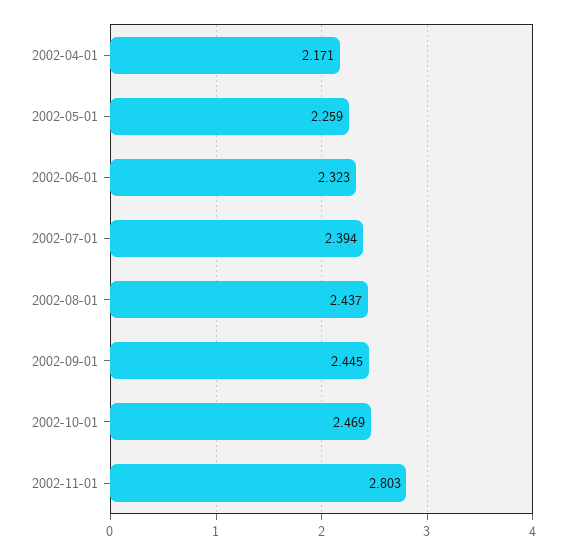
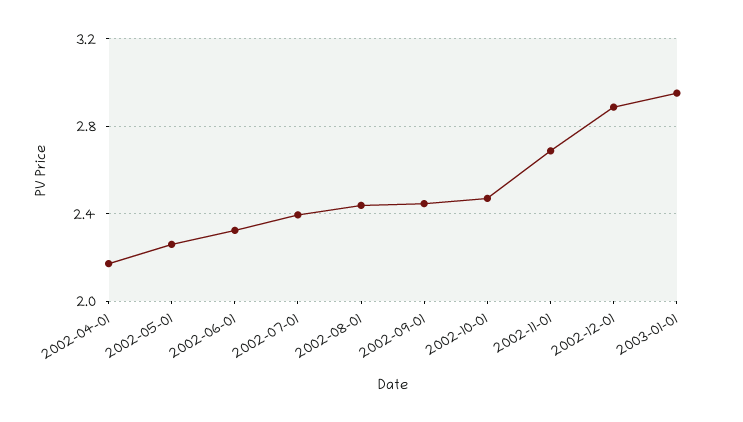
2002-11-01: 2.803 -> 2.7
2002-12-01: none -> 2.9
2003-01-01: none -> 2.95

